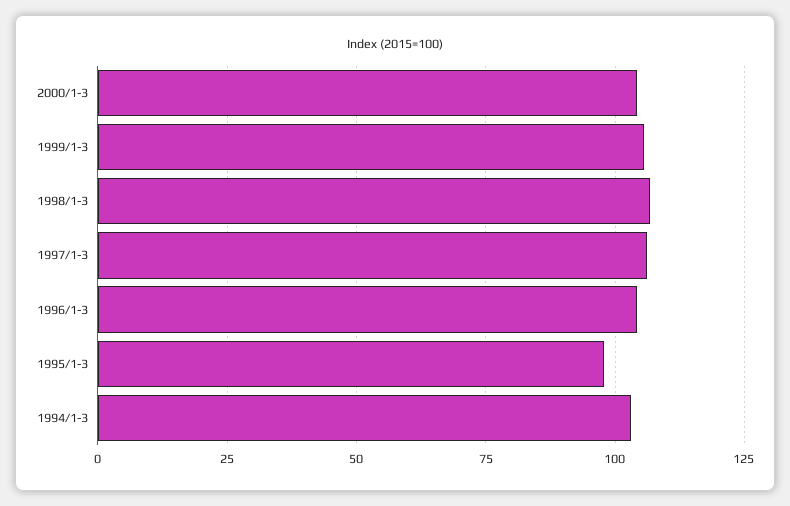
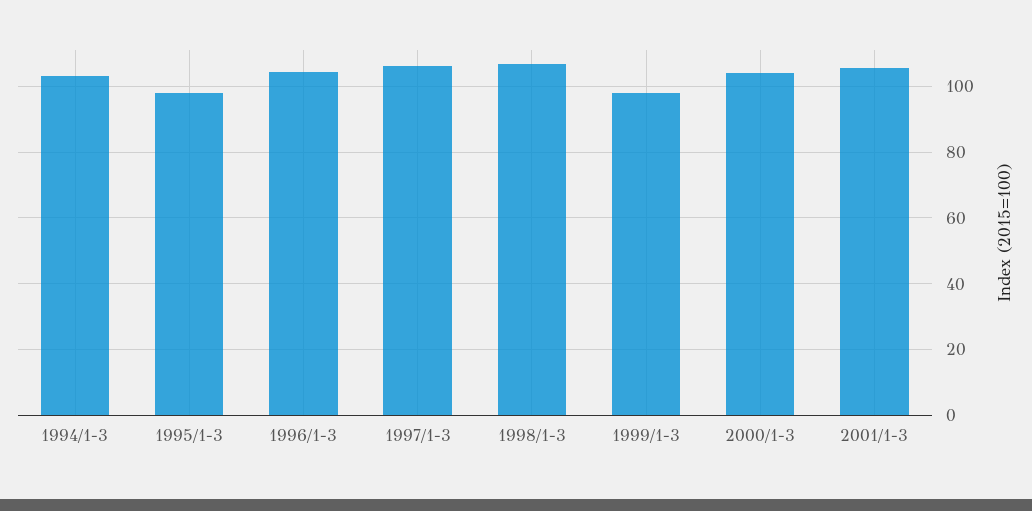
1999/1-3: 105 -> 98
2001/1-3: none -> 106

